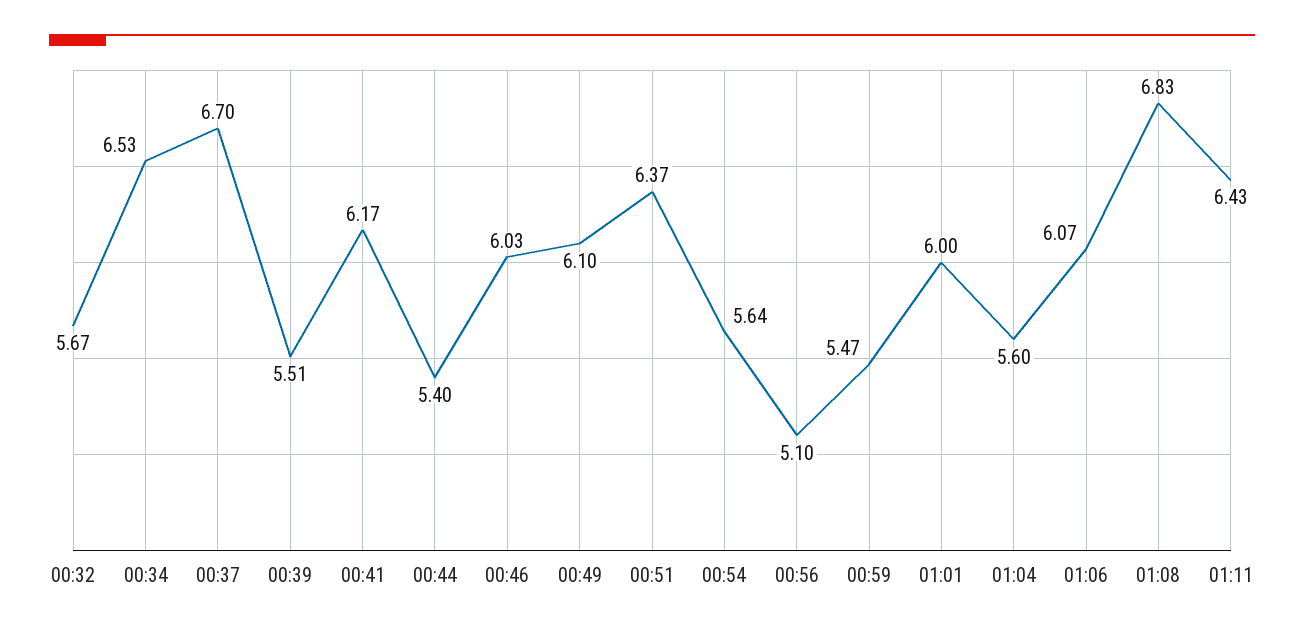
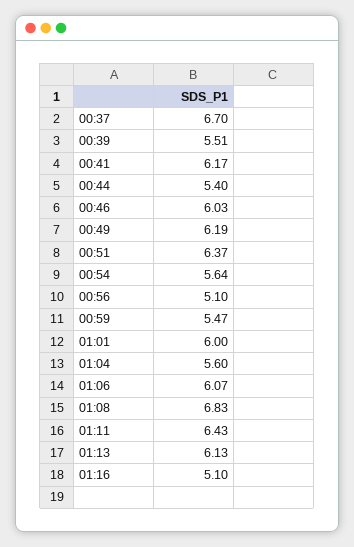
00:32: 5.67 -> none
00:34: 6.53 -> none
00:49: 6.1 -> 6.19
01:13: none -> 6.13
01:16: none -> 5.1

